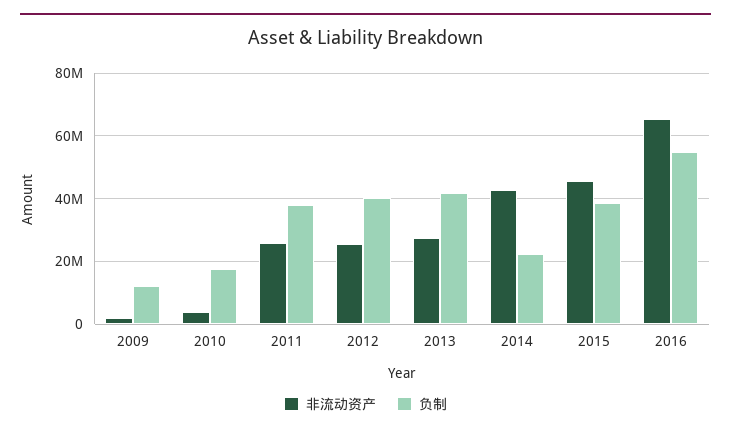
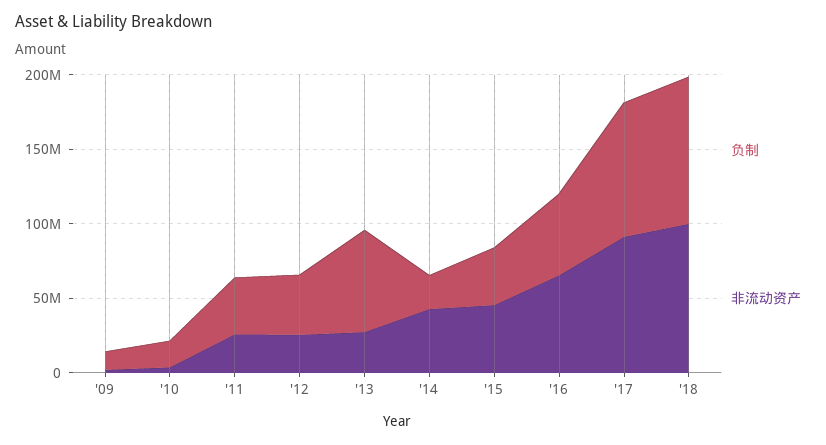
负制, 2013: 42000000 -> 70000000
负制, '17: none -> 90000000
非流动资产, '17: none -> 90000000
负制, '18: none -> 100000000
非流动资产, '18: none -> 100000000

